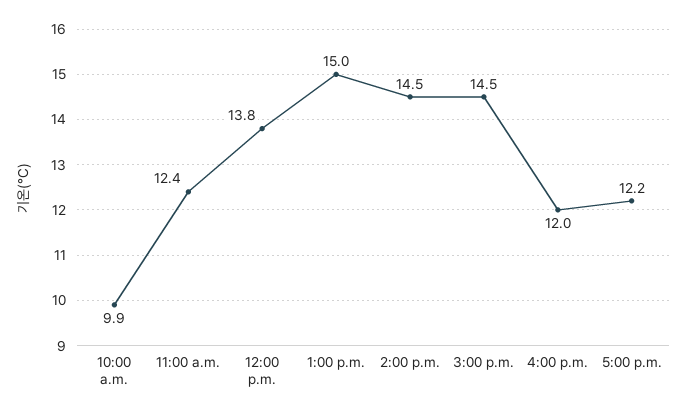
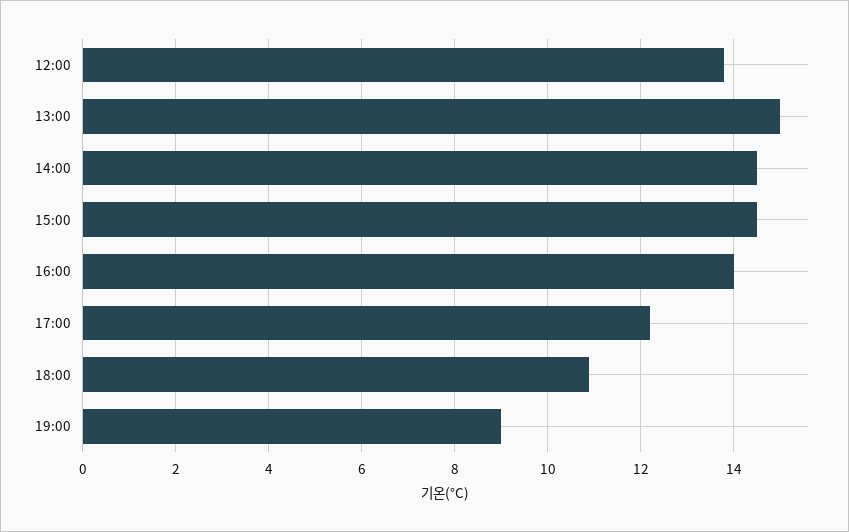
10:00 a.m.: 9.9 -> none
11:00 a.m.: 12.4 -> none
4:00 p.m.: 12 -> 14
18:00: none -> 11
19:00: none -> 9

